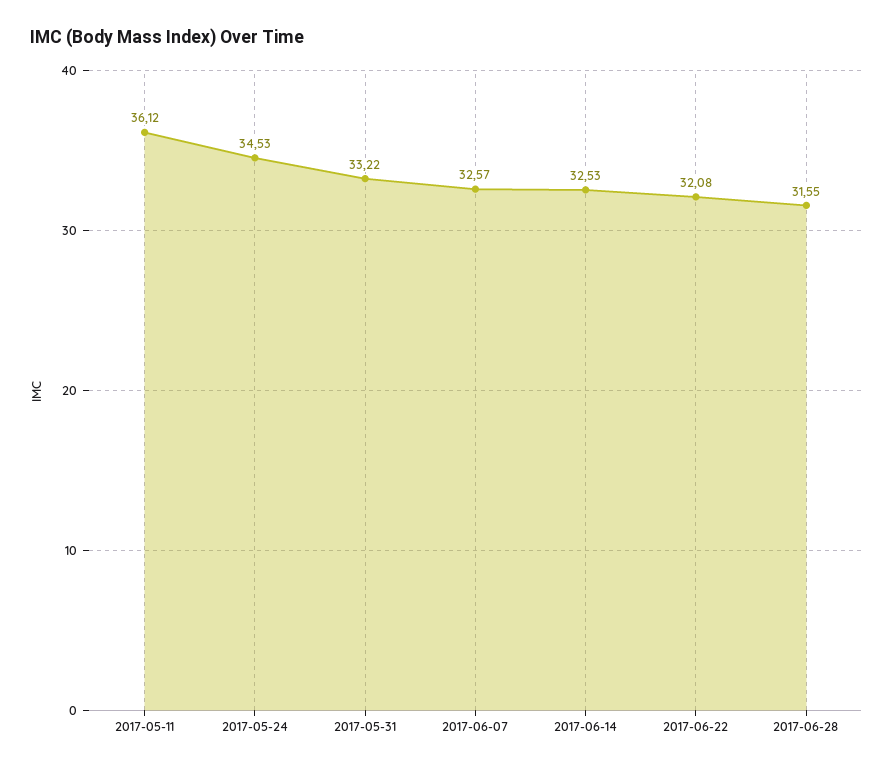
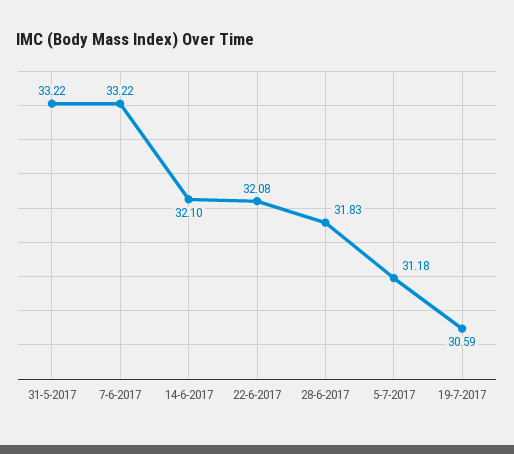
2017-05-11: 36.12 -> none
2017-05-24: 34.53 -> none
2017-06-07: 32.57 -> 33.22
2017-06-14: 32.53 -> 32.1
2017-06-28: 31.55 -> 31.83
5-7-2017: none -> 31.18
19-7-2017: none -> 30.59

